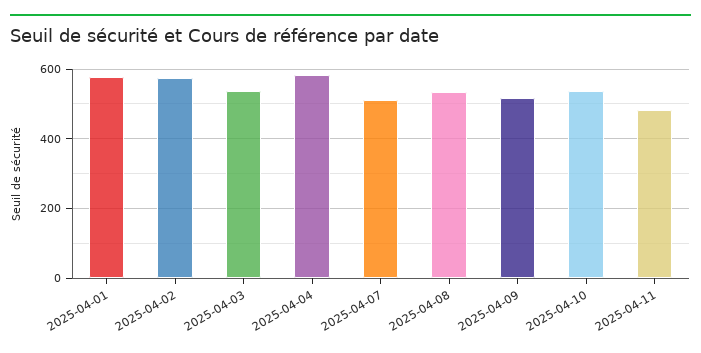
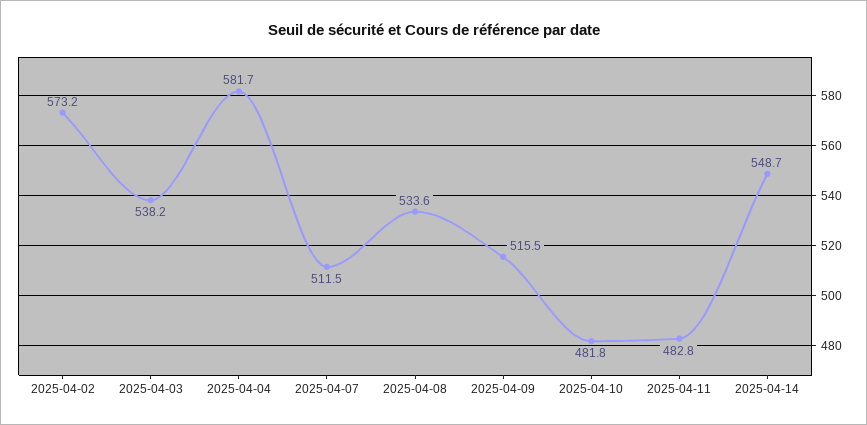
2025-04-01: 580 -> none
2025-04-10: 540 -> 481.8
2025-04-14: none -> 548.7

